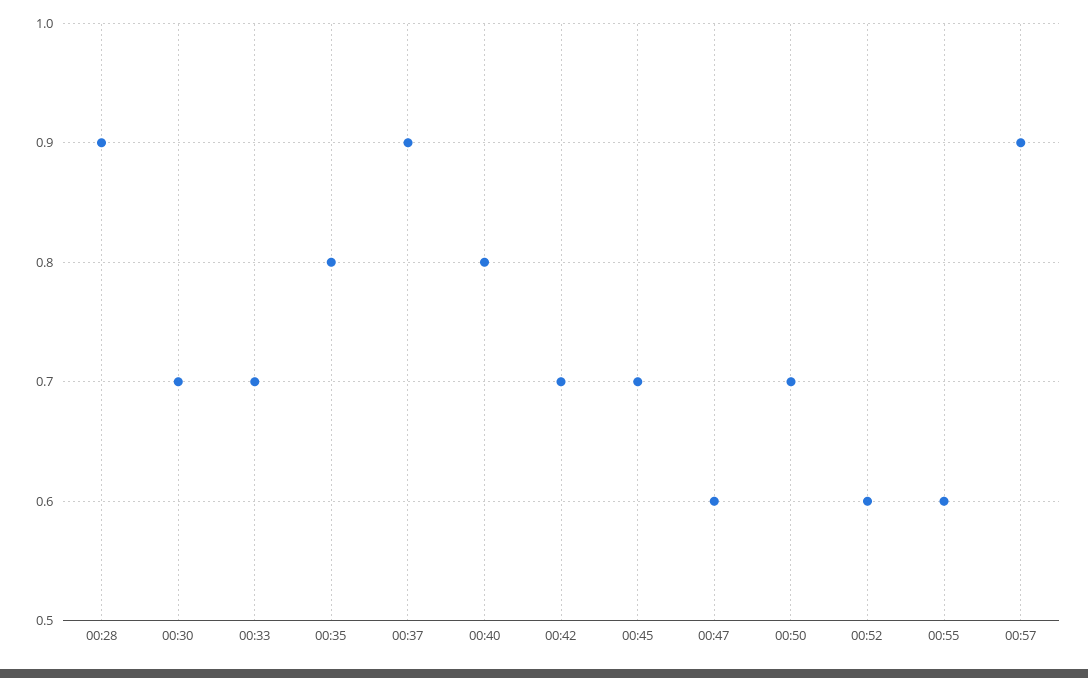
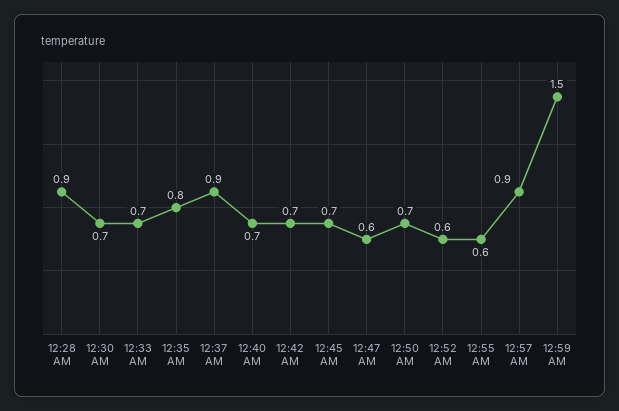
00:40: 0.8 -> 0.7
12:59 AM: none -> 1.5

